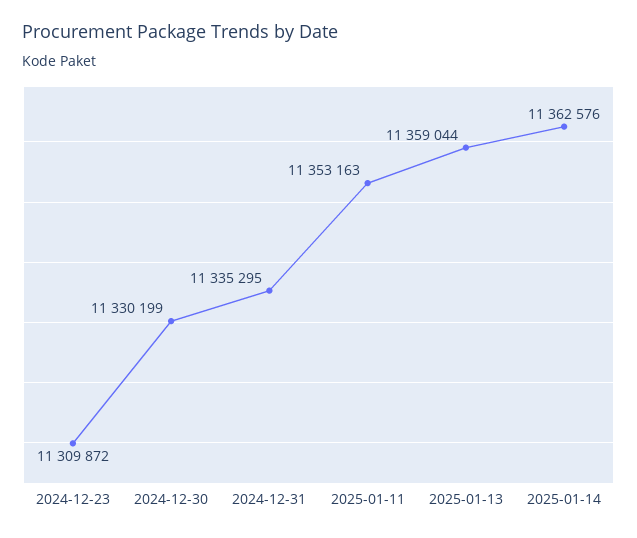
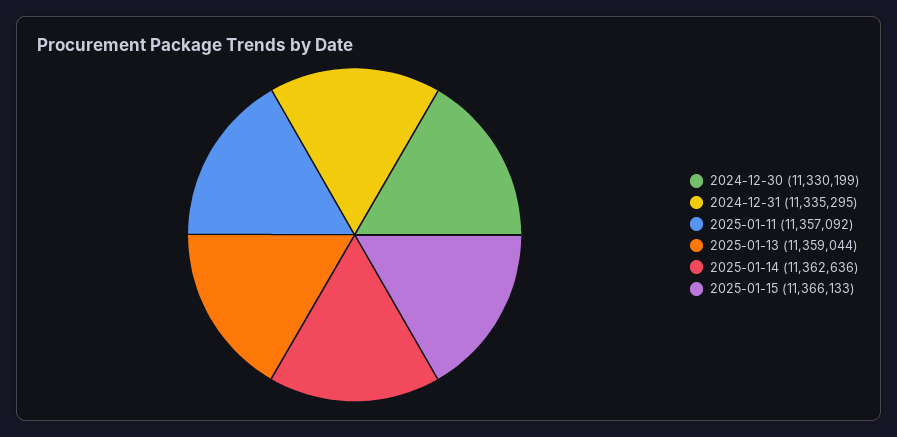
2024-12-23: 11309872 -> none
2025-01-11: 11353163 -> 11357092
2025-01-14: 11362576 -> 11362636
2025-01-15: none -> 11366133

